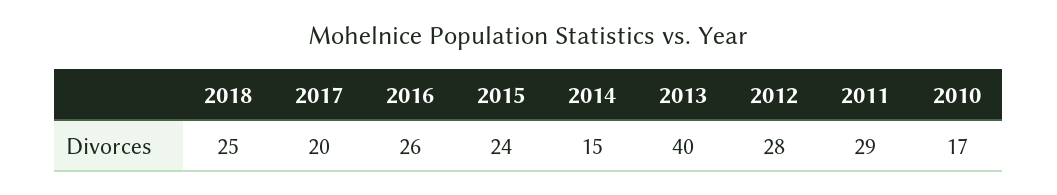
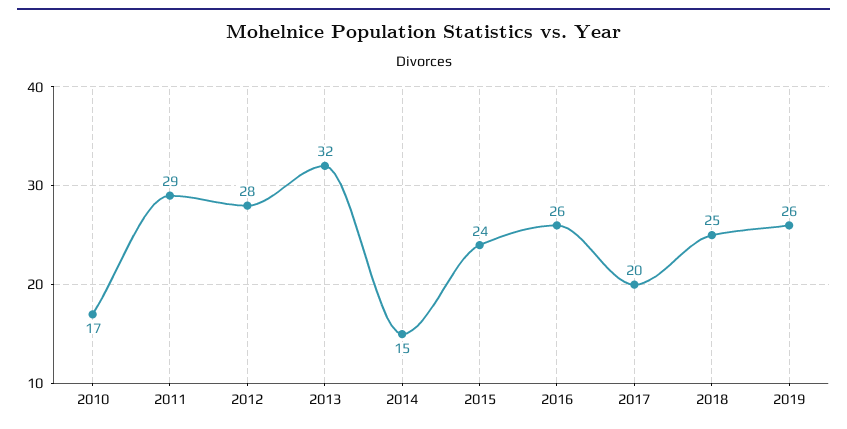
2013: 40 -> 32
2019: none -> 26

